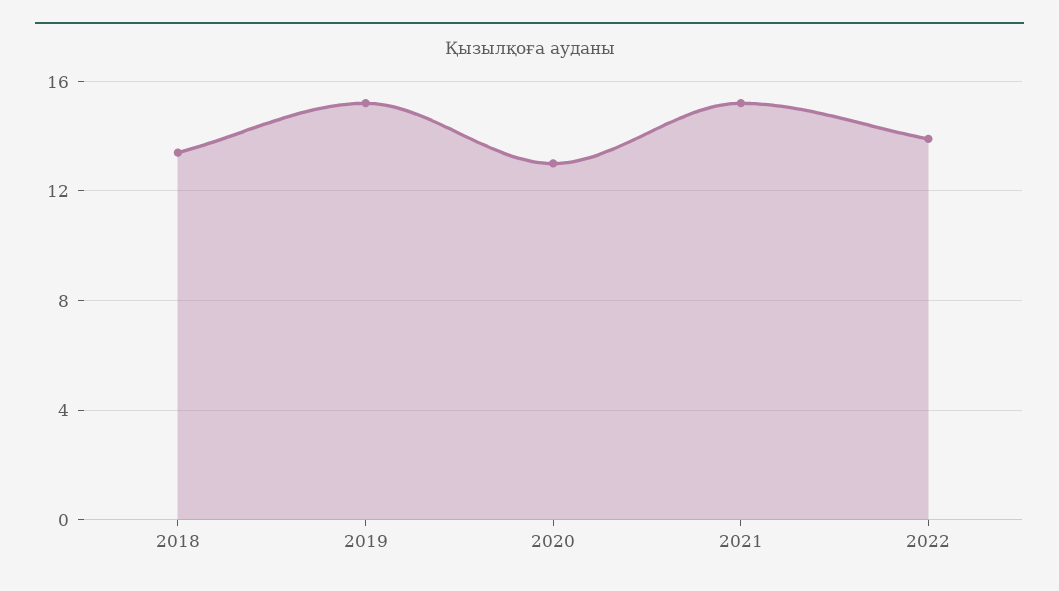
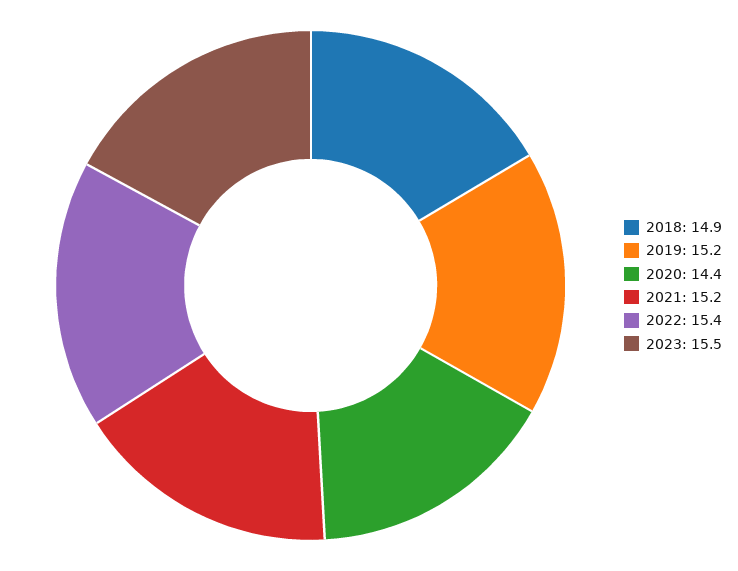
2018: 13.5 -> 14.9
2020: 13 -> 14.4
2022: 14 -> 15.4
2023: none -> 15.5

